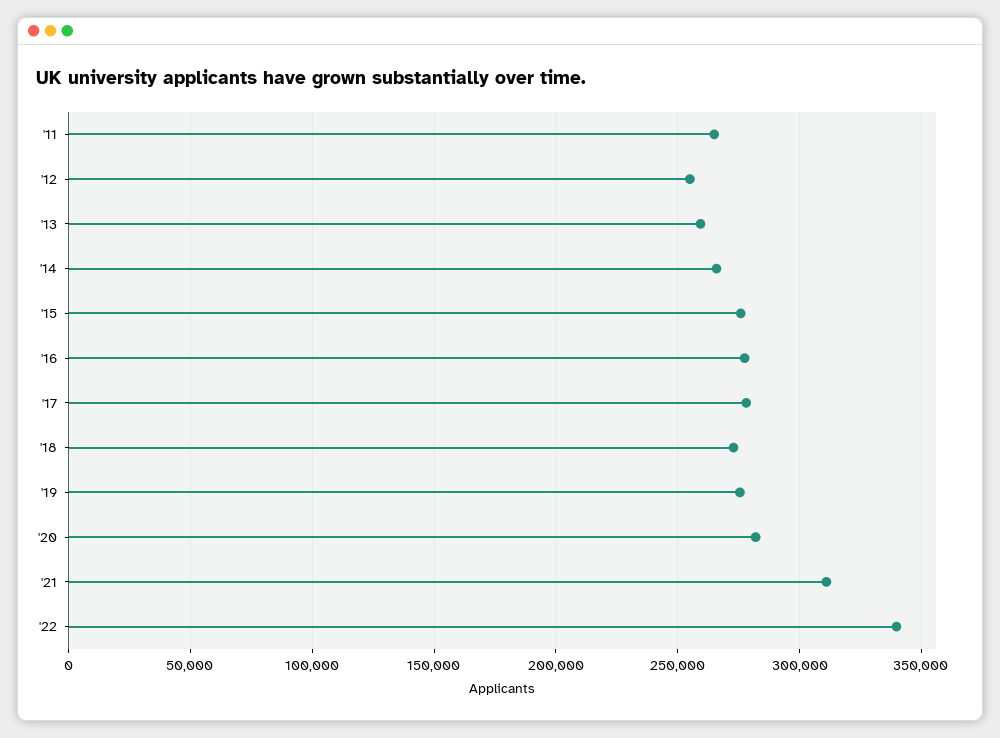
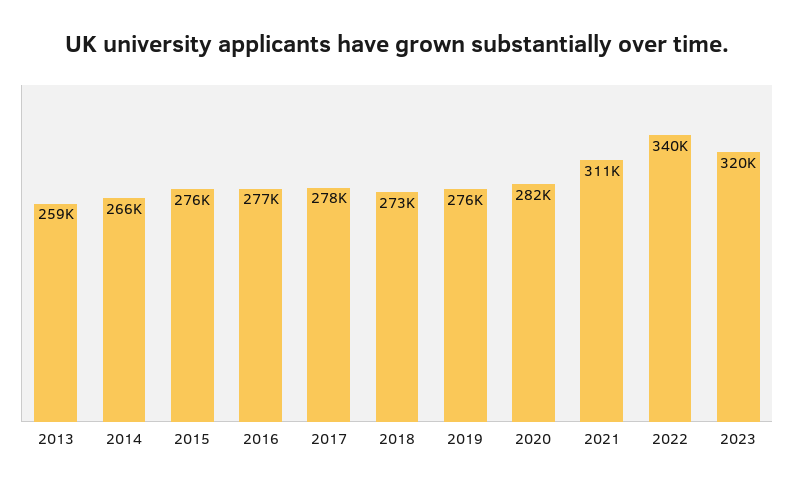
'11: 265000 -> none
'12: 255000 -> none
2023: none -> 320000

